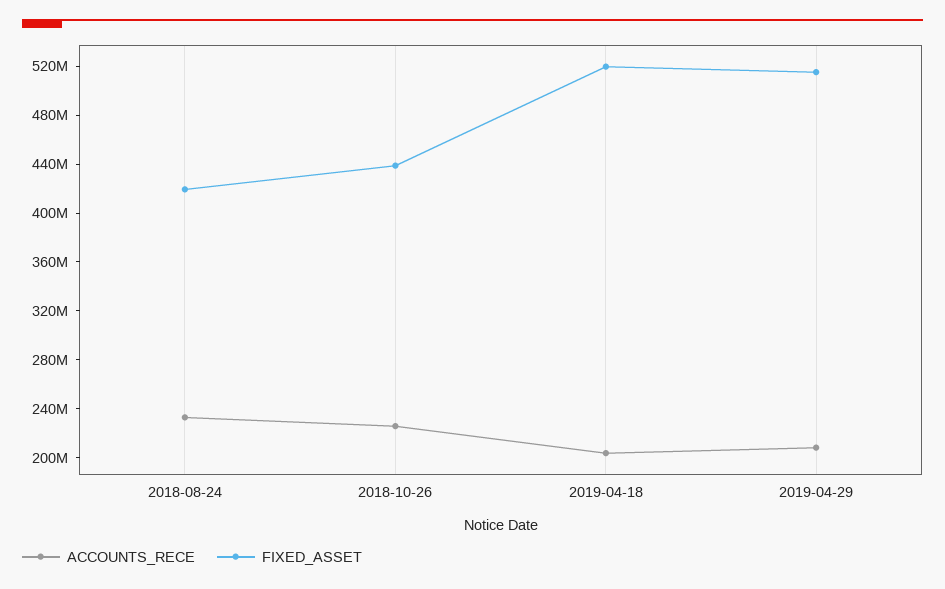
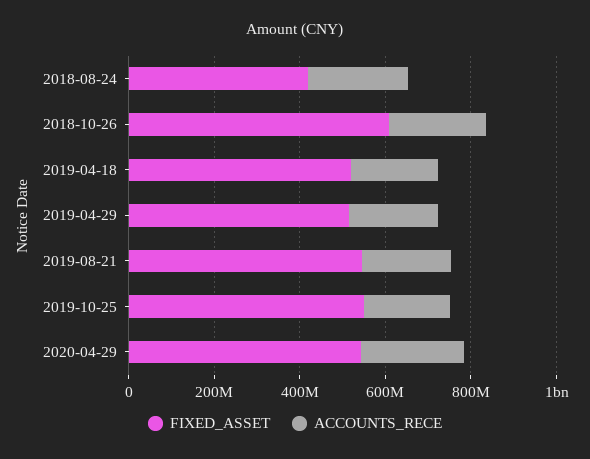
FIXED_ASSET, 2018-10-26: 440000000 -> 600000000
FIXED_ASSET, 2019-08-21: none -> 550000000
ACCOUNTS_RECE, 2019-08-21: none -> 200000000
FIXED_ASSET, 2019-10-25: none -> 550000000
ACCOUNTS_RECE, 2019-10-25: none -> 200000000
FIXED_ASSET, 2020-04-29: none -> 550000000
ACCOUNTS_RECE, 2020-04-29: none -> 250000000

